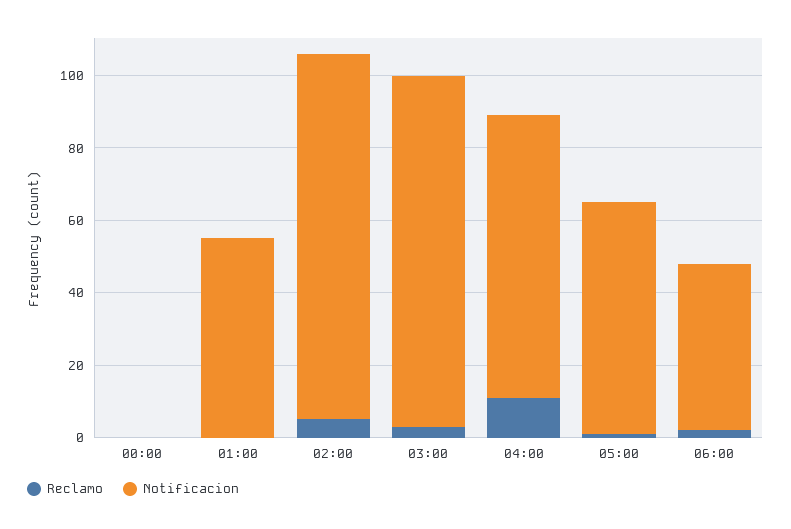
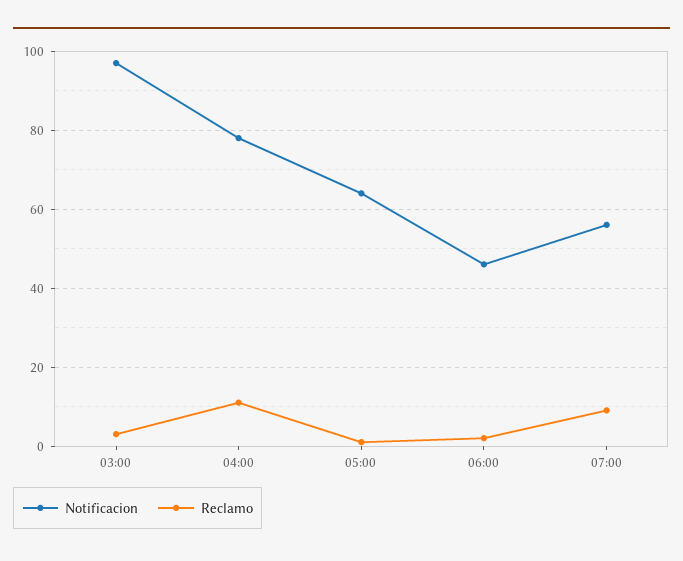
Reclamo, 00:00: 0 -> none
Notificacion, 00:00: 0 -> none
Reclamo, 01:00: 0 -> none
Notificacion, 01:00: 55 -> none
Reclamo, 02:00: 5 -> none
Notificacion, 02:00: 100 -> none
Notificacion, 07:00: none -> 55
Reclamo, 07:00: none -> 10

